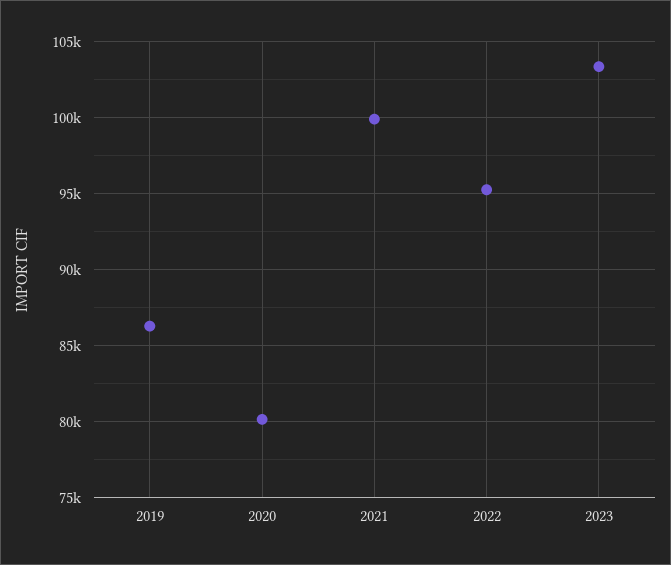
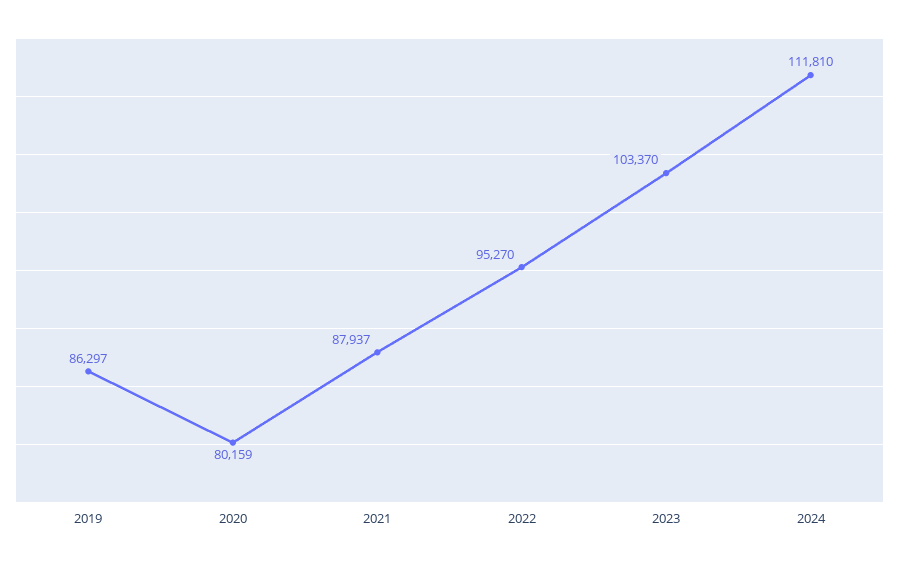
2021: 100000 -> 87937
2024: none -> 111810

